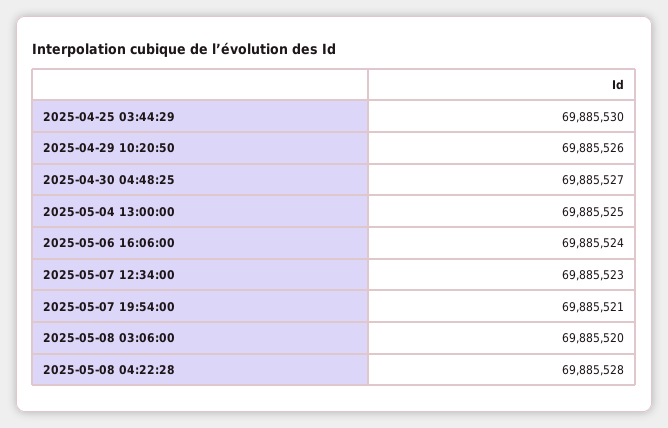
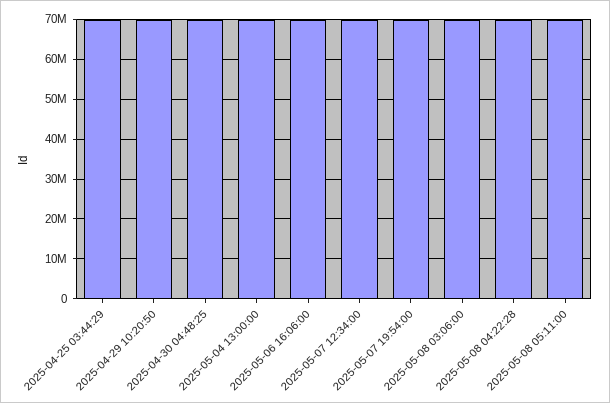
2025-05-08 05:11:00: none -> 70000000

